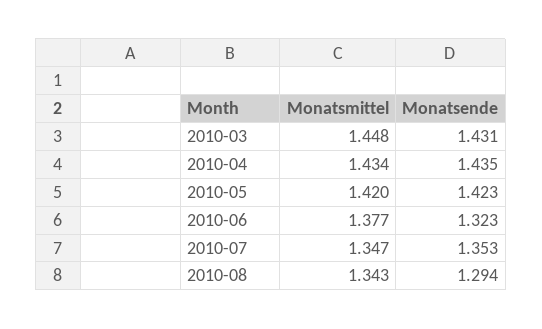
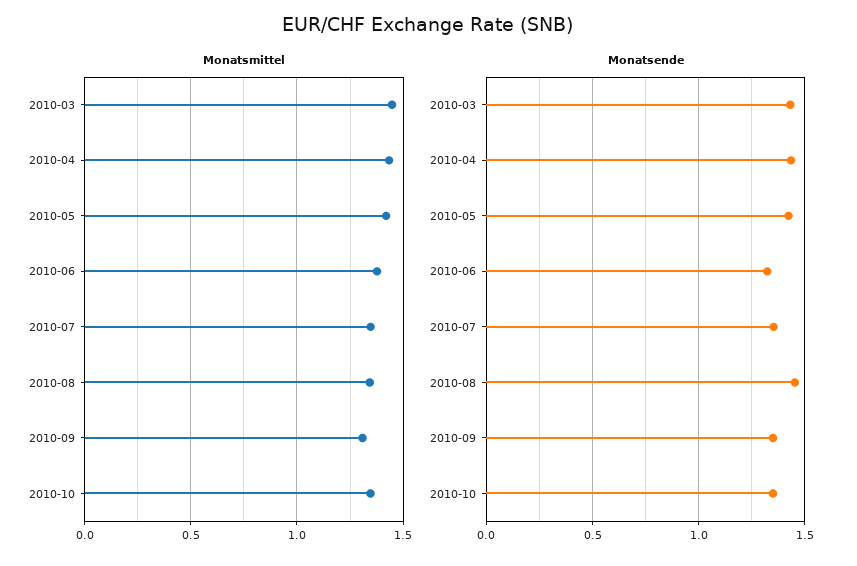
Monatsende, 2010-08: 1.294 -> 1.45
Monatsmittel, 2010-09: none -> 1.3
Monatsmittel, 2010-10: none -> 1.35
Monatsende, 2010-09: none -> 1.35
Monatsende, 2010-10: none -> 1.35

